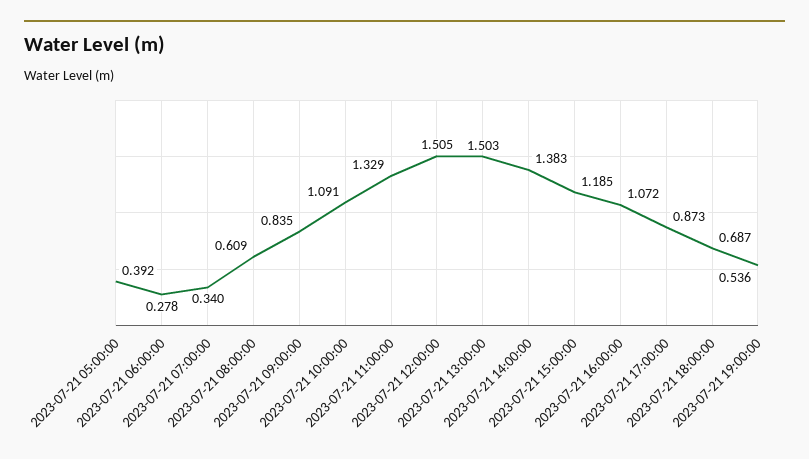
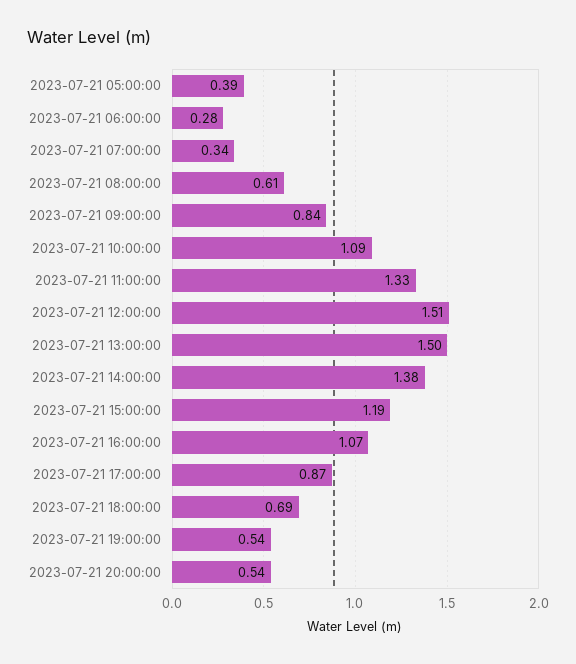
2023-07-21 20:00:00: none -> 0.54

